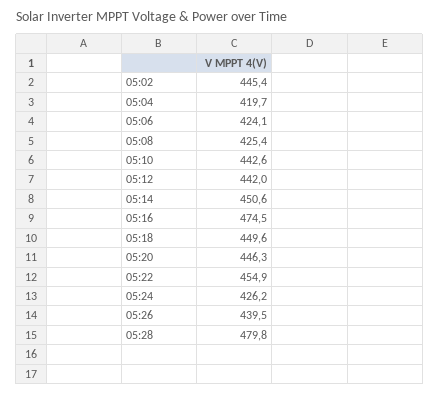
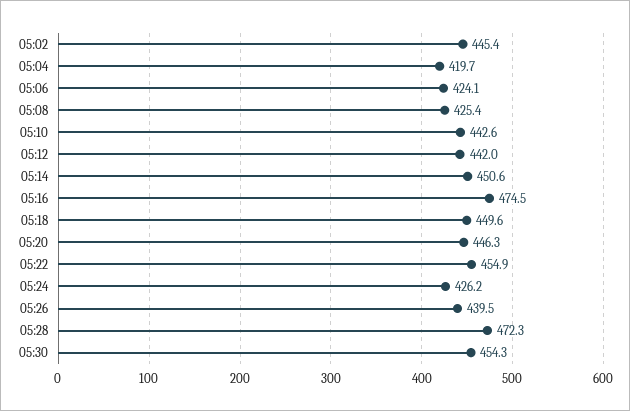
05:28: 479.8 -> 472.3
05:30: none -> 454.3

